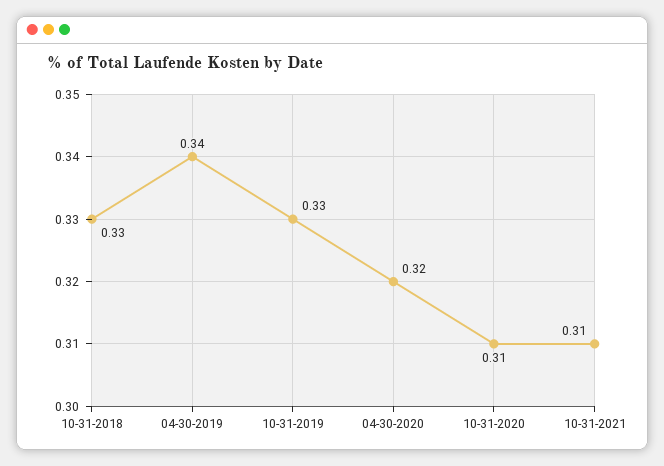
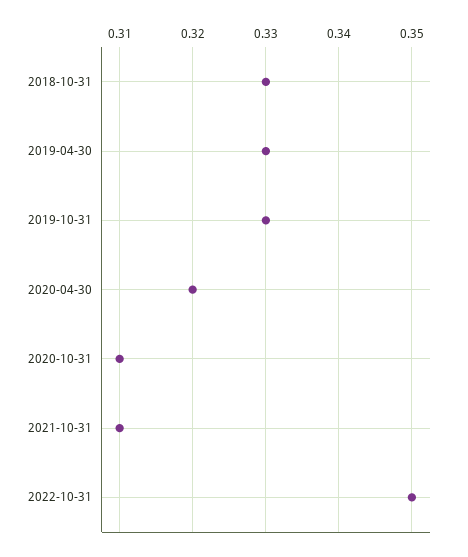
04-30-2019: 0.34 -> 0.33
2022-10-31: none -> 0.35

